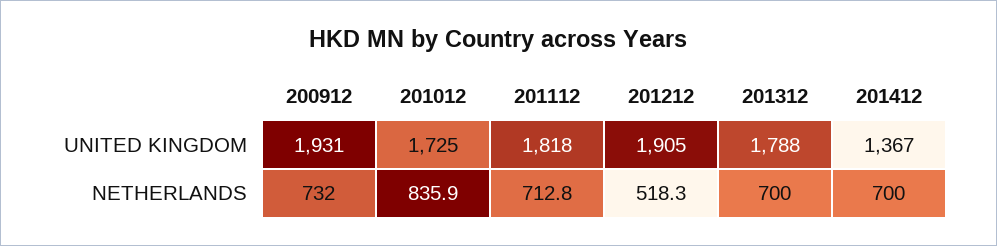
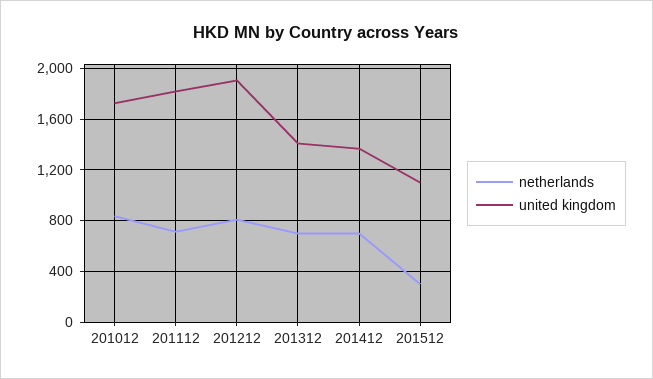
UNITED KINGDOM, 200912: 1931 -> none
UNITED KINGDOM, 201312: 1788 -> 1400
NETHERLANDS, 200912: 732 -> none
NETHERLANDS, 201212: 518.3 -> 800
NETHERLANDS, 201512: none -> 300
UNITED KINGDOM, 201512: none -> 1100

